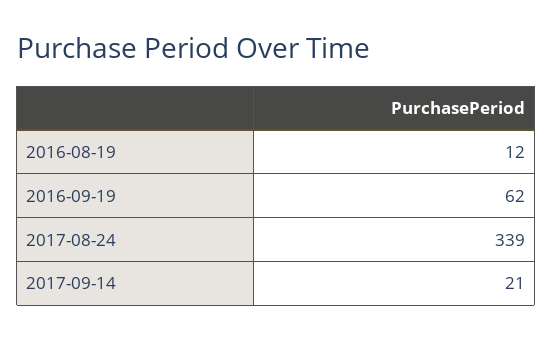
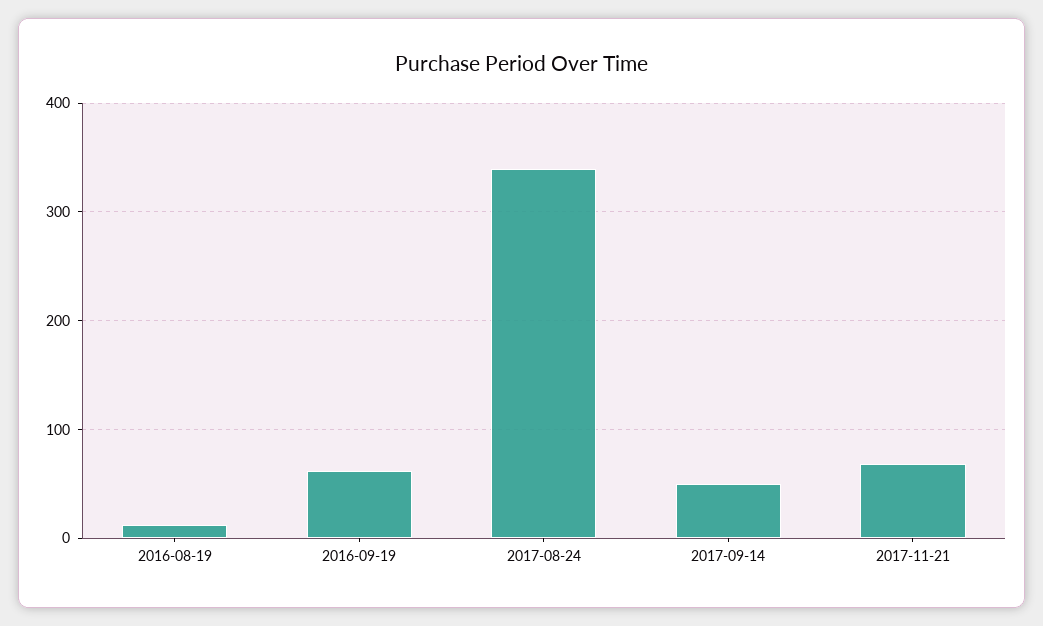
2017-09-14: 21 -> 50
2017-11-21: none -> 70

